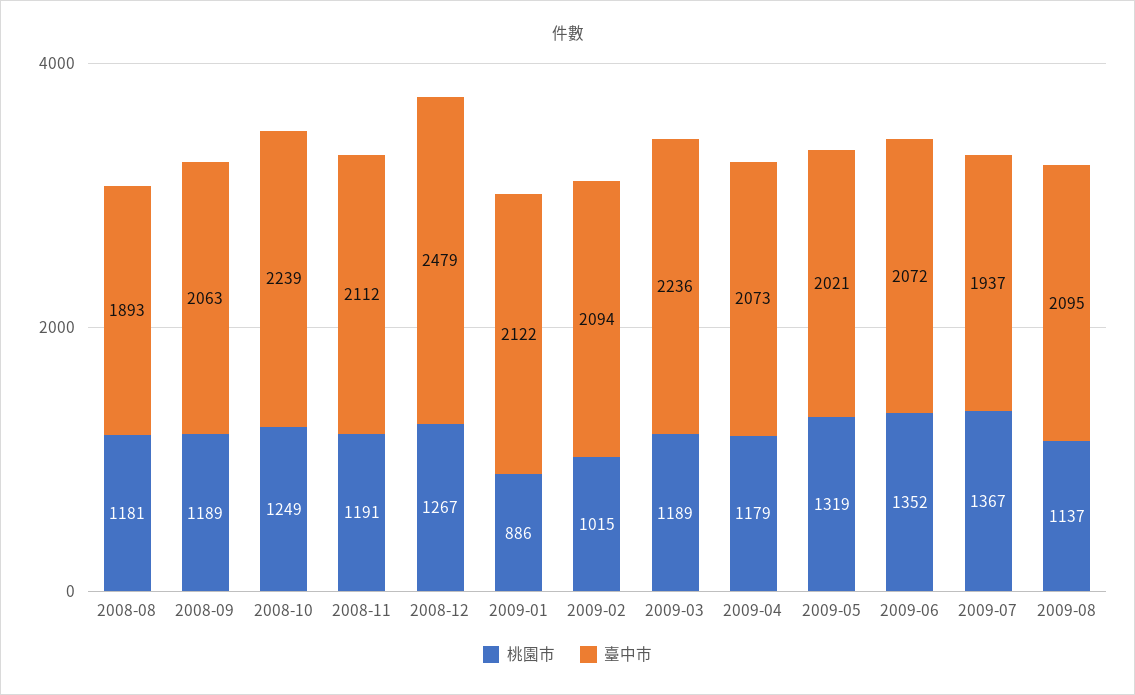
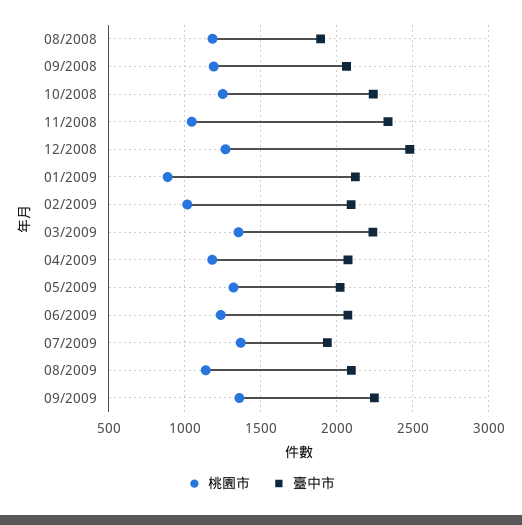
桃園市, 2008-11: 1191 -> 1050
臺中市, 2008-11: 2112 -> 2350
桃園市, 2009-03: 1189 -> 1350
桃園市, 2009-06: 1352 -> 1250
桃園市, 09/2009: none -> 1350
臺中市, 09/2009: none -> 2250

